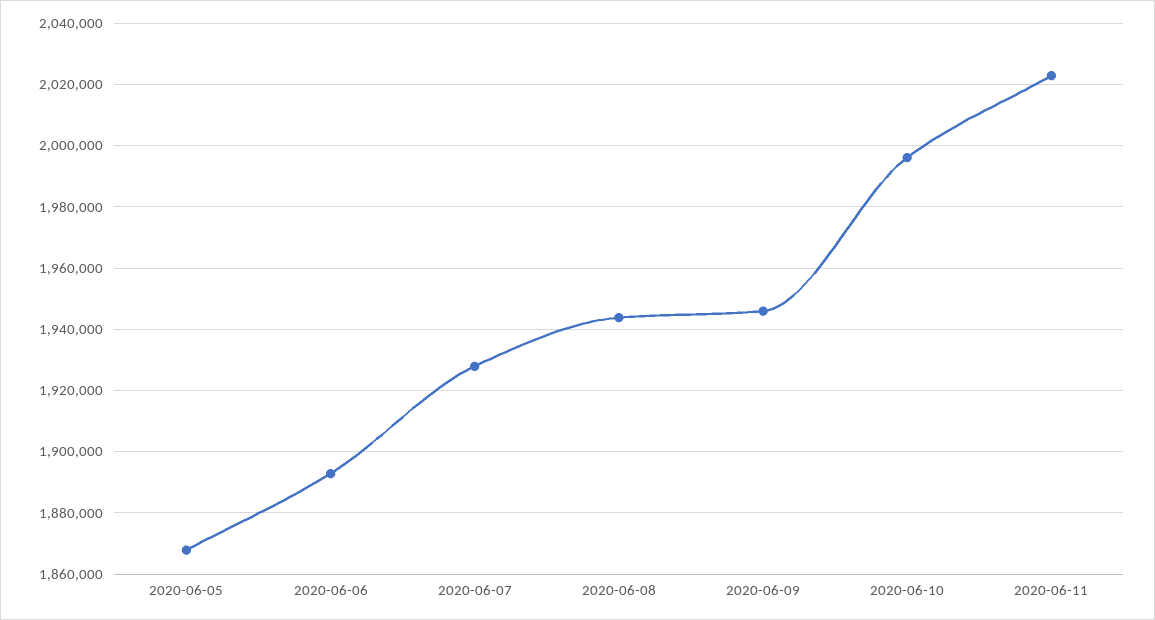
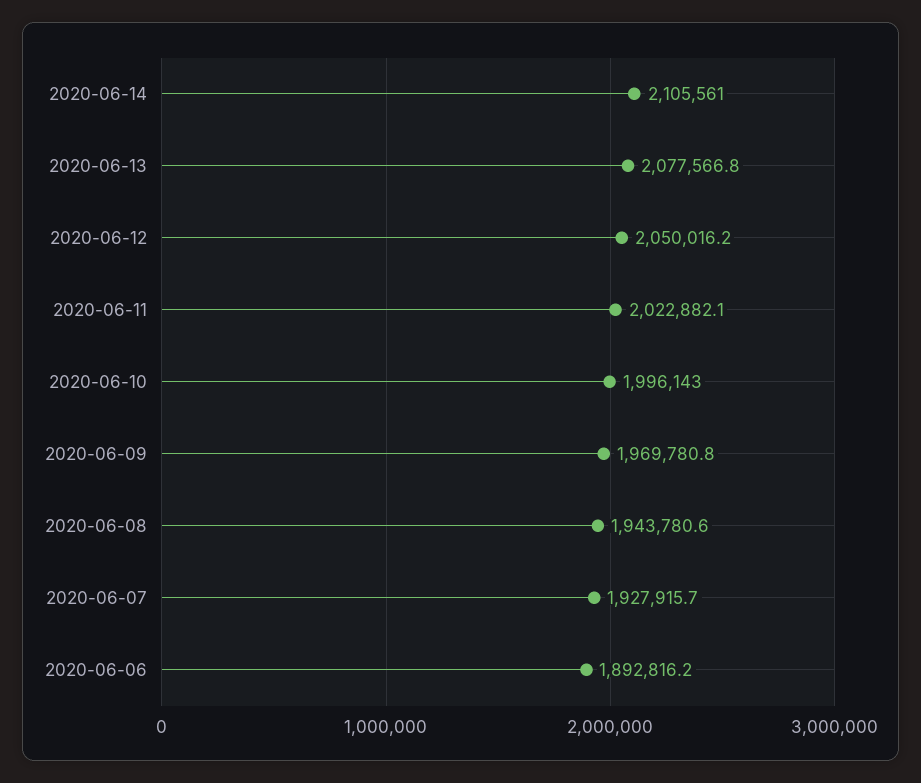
2020-06-05: 1868000 -> none
2020-06-09: 1946000 -> 1969780.8
2020-06-14: none -> 2105561
2020-06-13: none -> 2077566.8
2020-06-12: none -> 2050016.2

